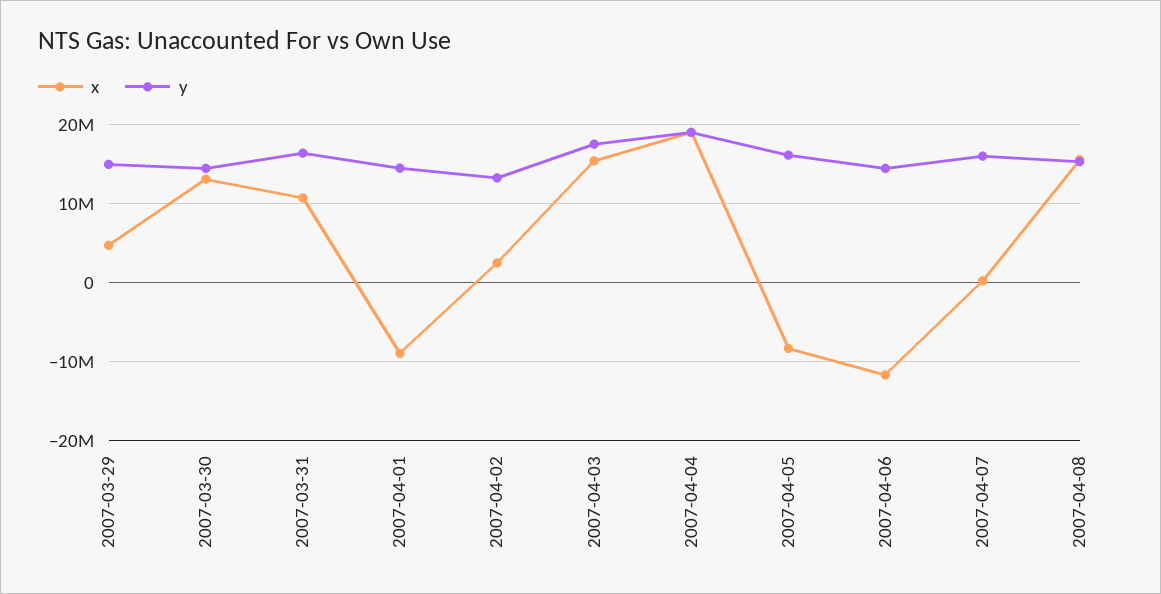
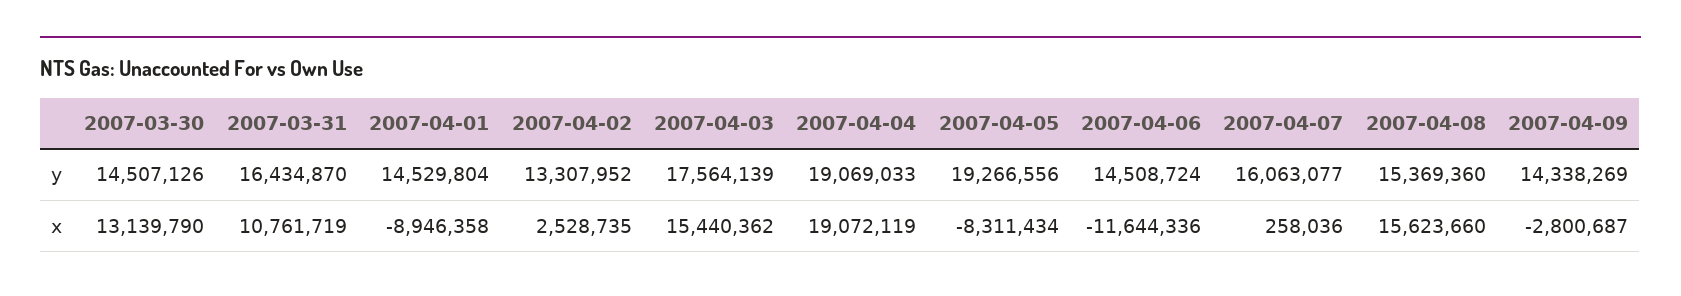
x, 2007-03-29: 5000000 -> none
y, 2007-03-29: 15000000 -> none
y, 2007-04-05: 16000000 -> 19266556
y, 2007-04-09: none -> 14338269
x, 2007-04-09: none -> -2800687

